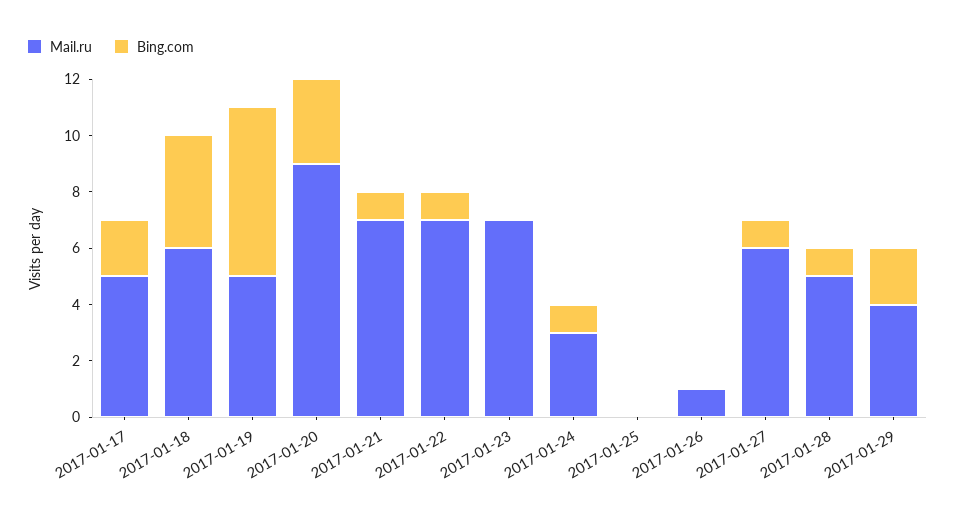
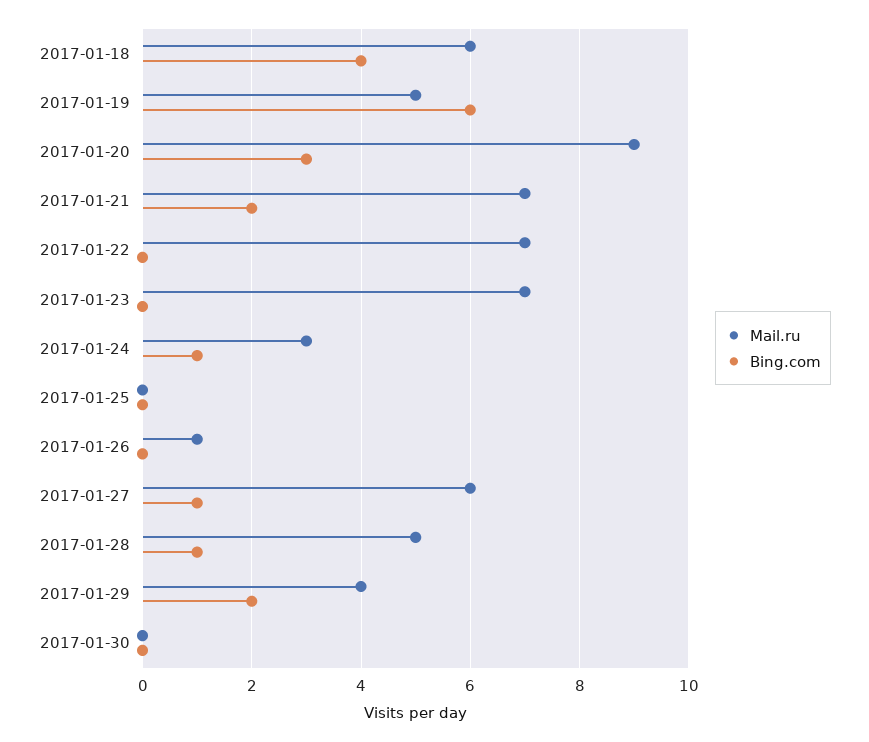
Mail.ru, 2017-01-17: 5 -> none
Bing.com, 2017-01-17: 2 -> none
Bing.com, 2017-01-21: 1 -> 2
Bing.com, 2017-01-22: 1 -> 0
Mail.ru, 2017-01-30: none -> 0
Bing.com, 2017-01-30: none -> 0

